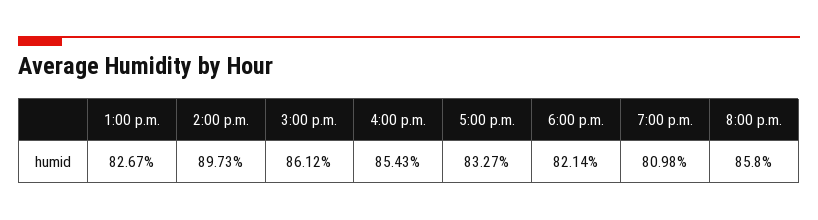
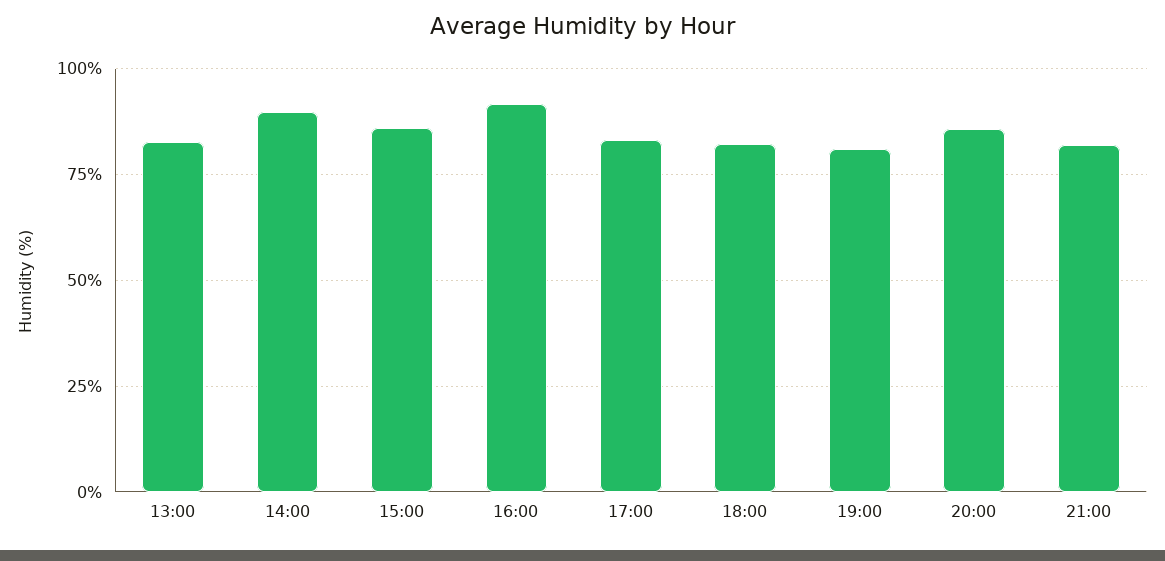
4:00 p.m.: 85.43 -> 92.5
21:00: none -> 82.5

